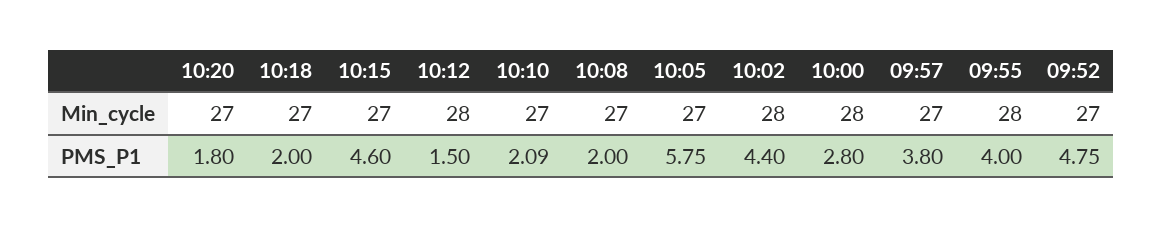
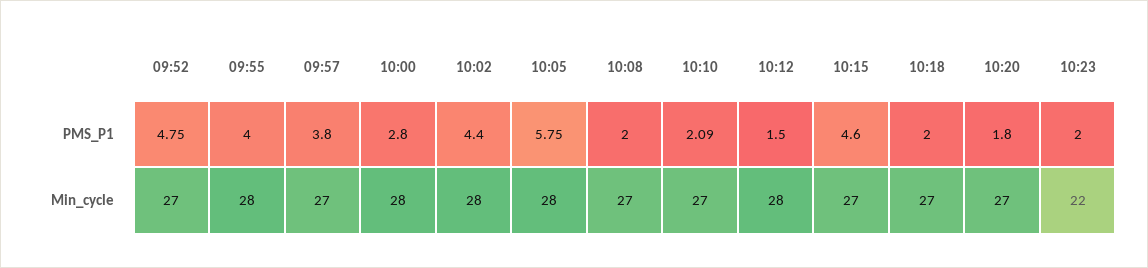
10:05, Min_cycle: 27 -> 28
10:23, PMS_P1: none -> 2
10:23, Min_cycle: none -> 22

